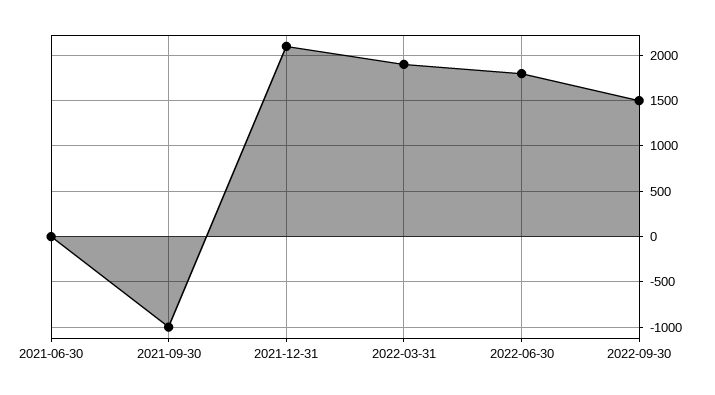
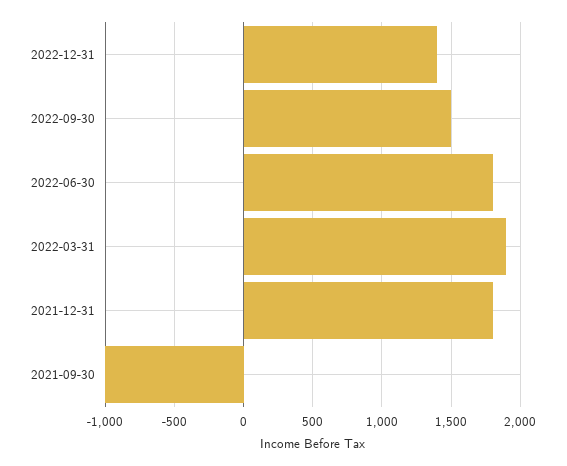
2021-06-30: 0 -> none
2021-12-31: 2100 -> 1800
2022-12-31: none -> 1400

